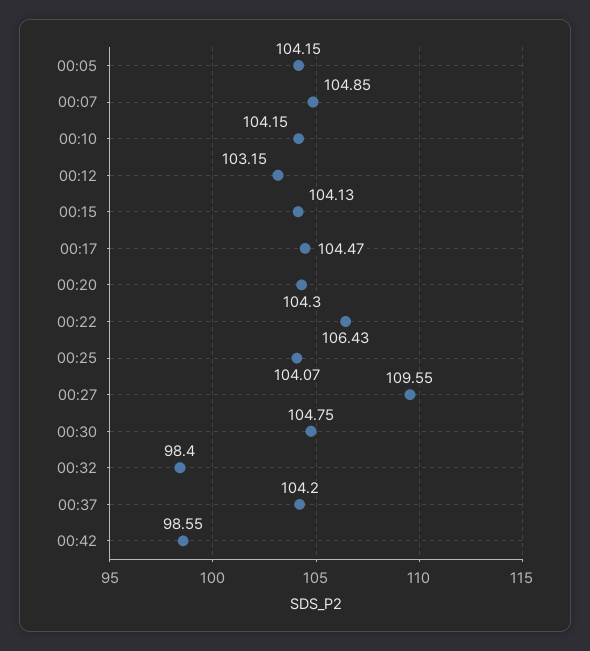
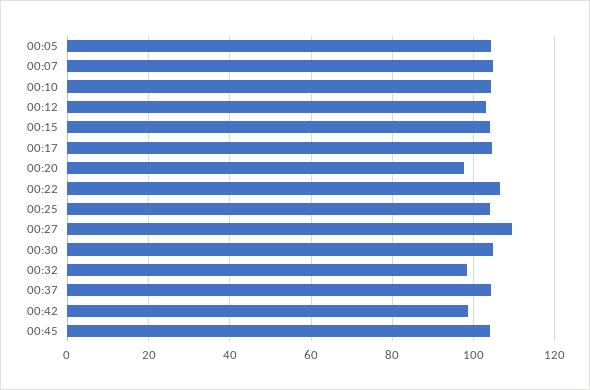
00:20: 104.3 -> 98
00:45: none -> 104

